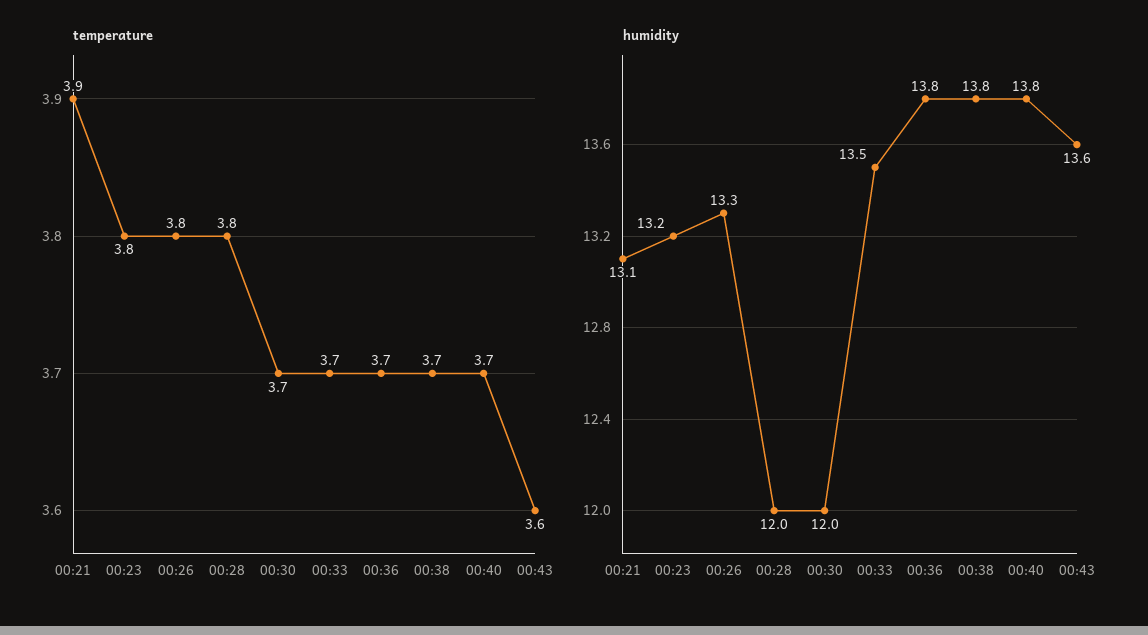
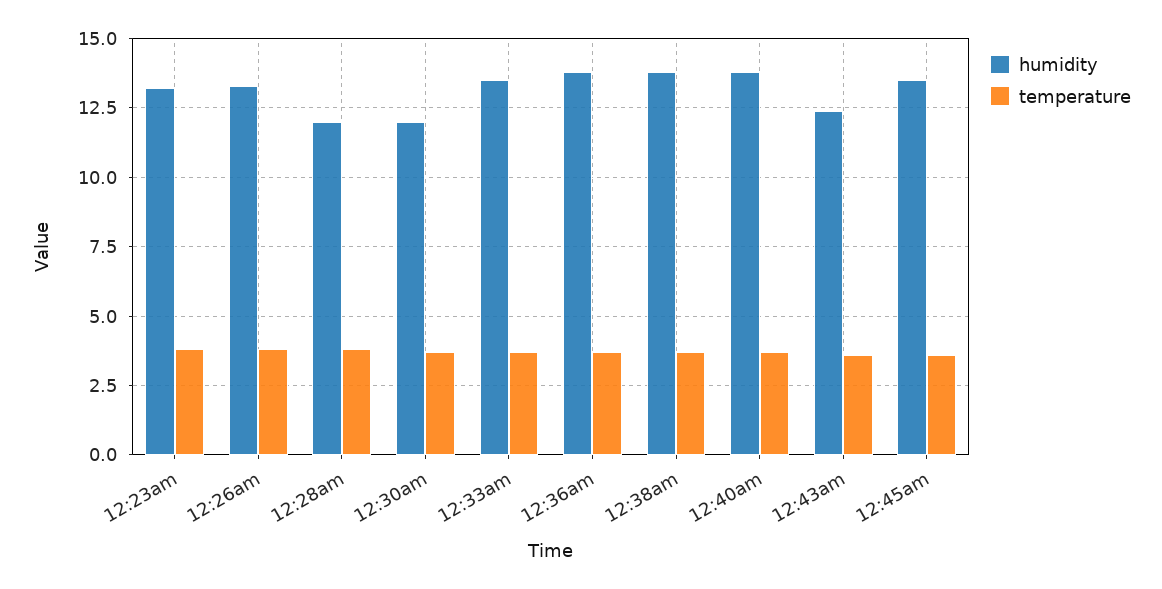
temperature, 00:21: 3.9 -> none
humidity, 00:21: 13.1 -> none
humidity, 00:43: 13.6 -> 12.5
humidity, 12:45am: none -> 13.5
temperature, 12:45am: none -> 3.5

